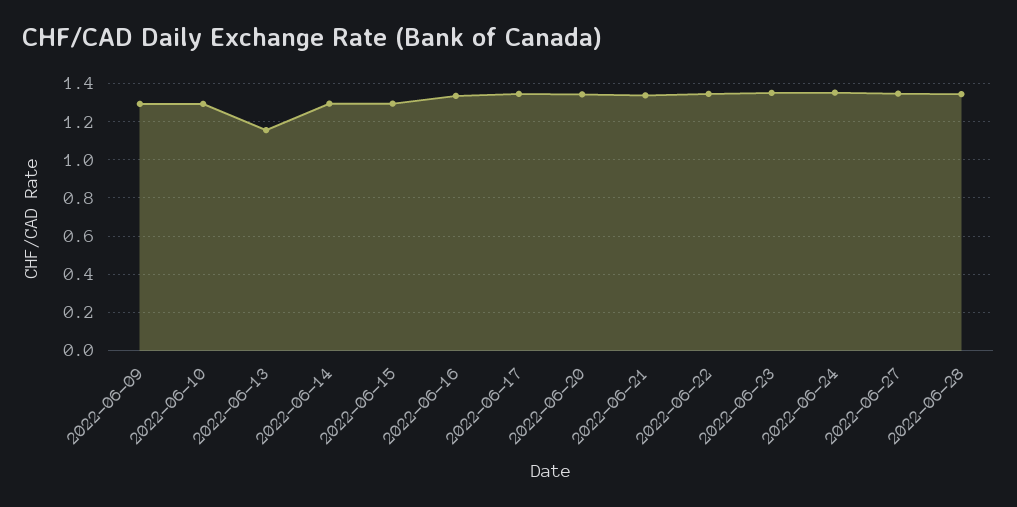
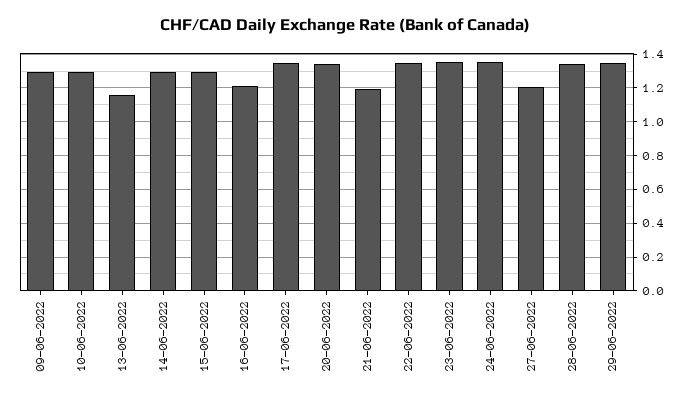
2022-06-16: 1.35 -> 1.2
2022-06-21: 1.35 -> 1.2
2022-06-27: 1.35 -> 1.2
29-06-2022: none -> 1.35

